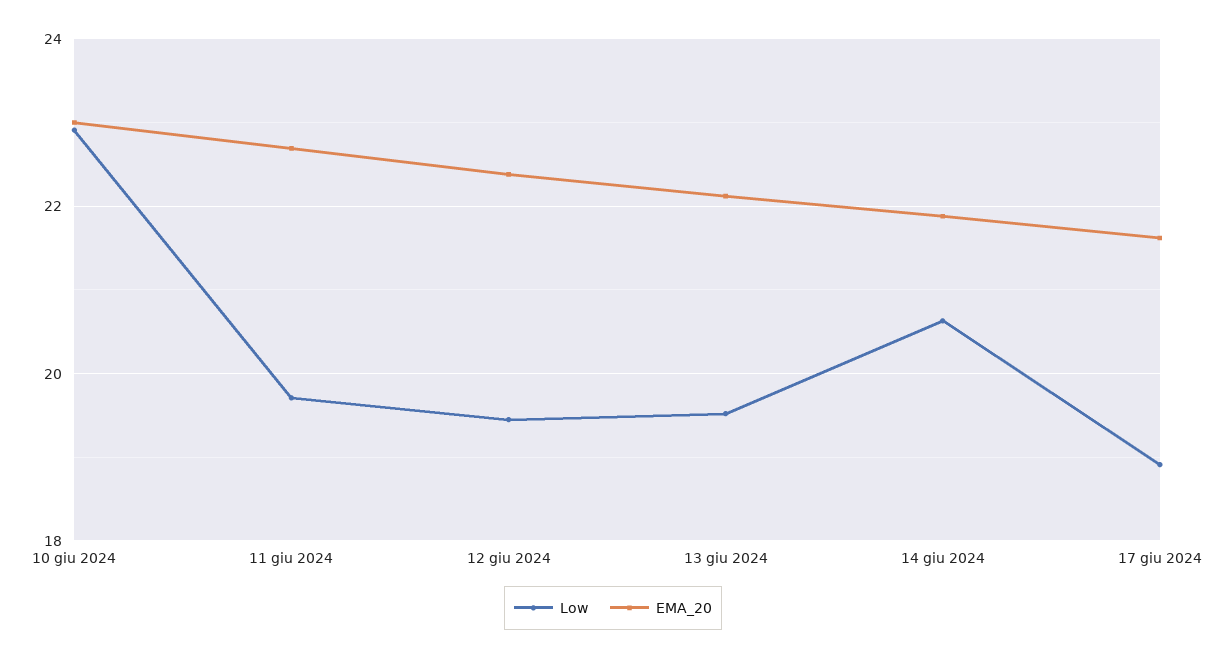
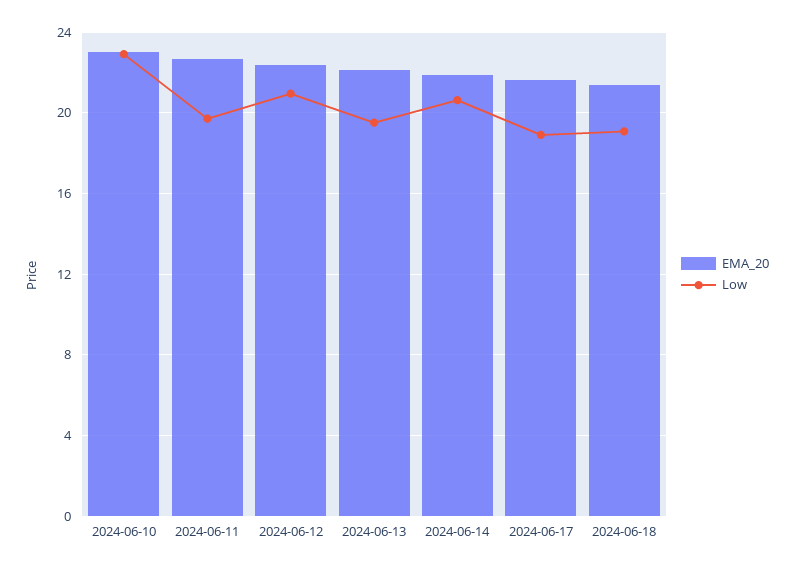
Low, 12 giu 2024: 19.4 -> 21
EMA_20, 2024-06-18: none -> 21.5
Low, 2024-06-18: none -> 19

